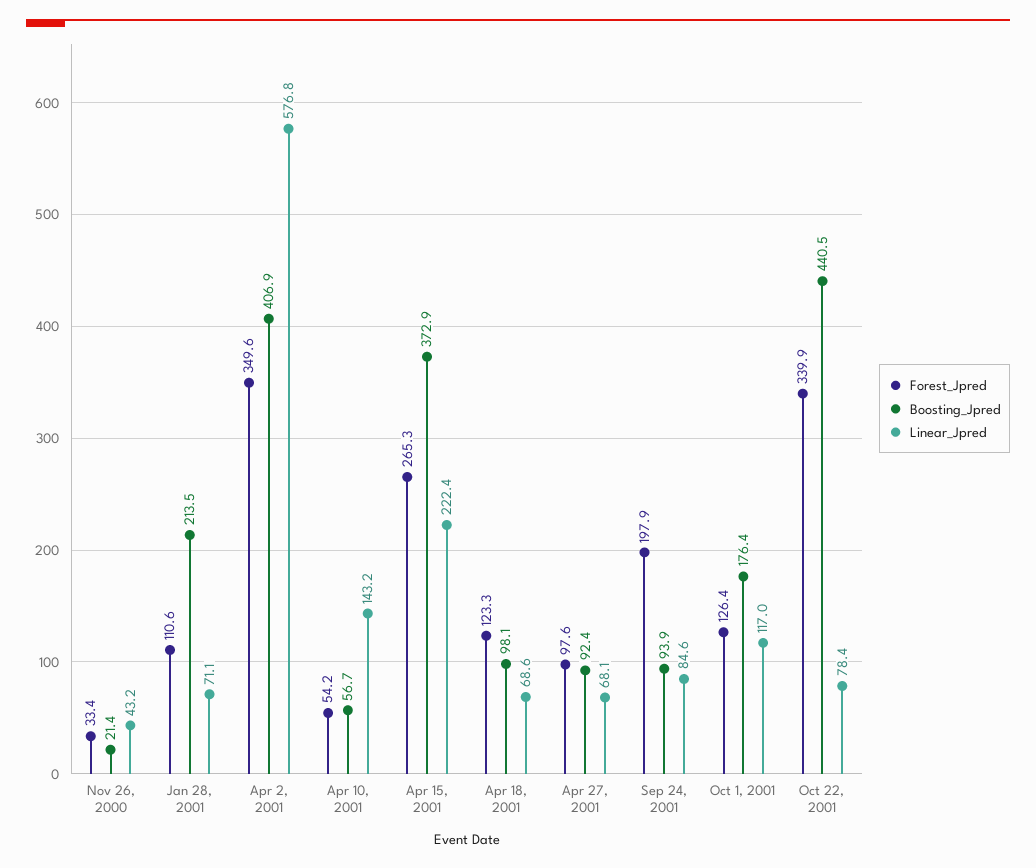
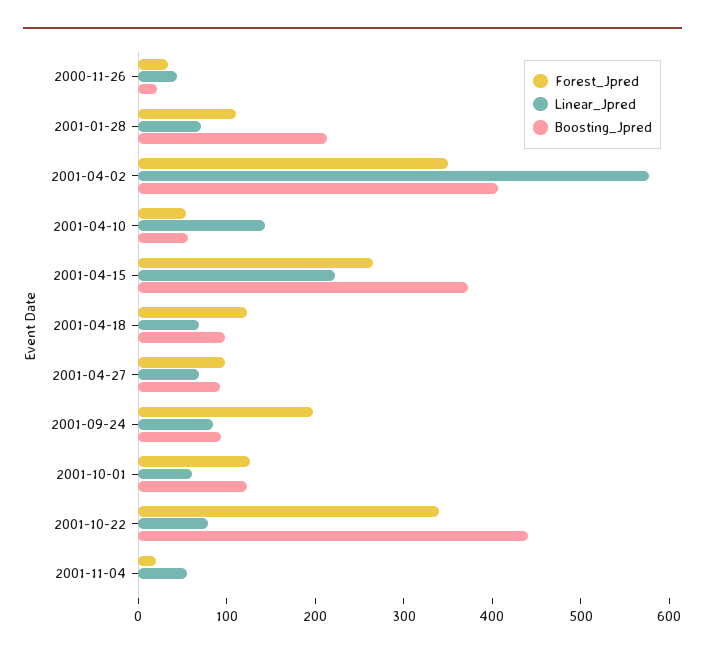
Boosting_Jpred, Oct 1, 2001: 176.4 -> 120
Linear_Jpred, Oct 1, 2001: 117 -> 60
Forest_Jpred, 2001-11-04: none -> 20
Linear_Jpred, 2001-11-04: none -> 60
Boosting_Jpred, 2001-11-04: none -> 0

